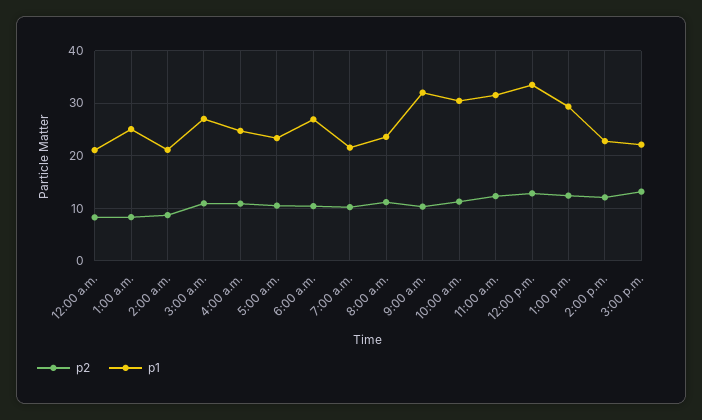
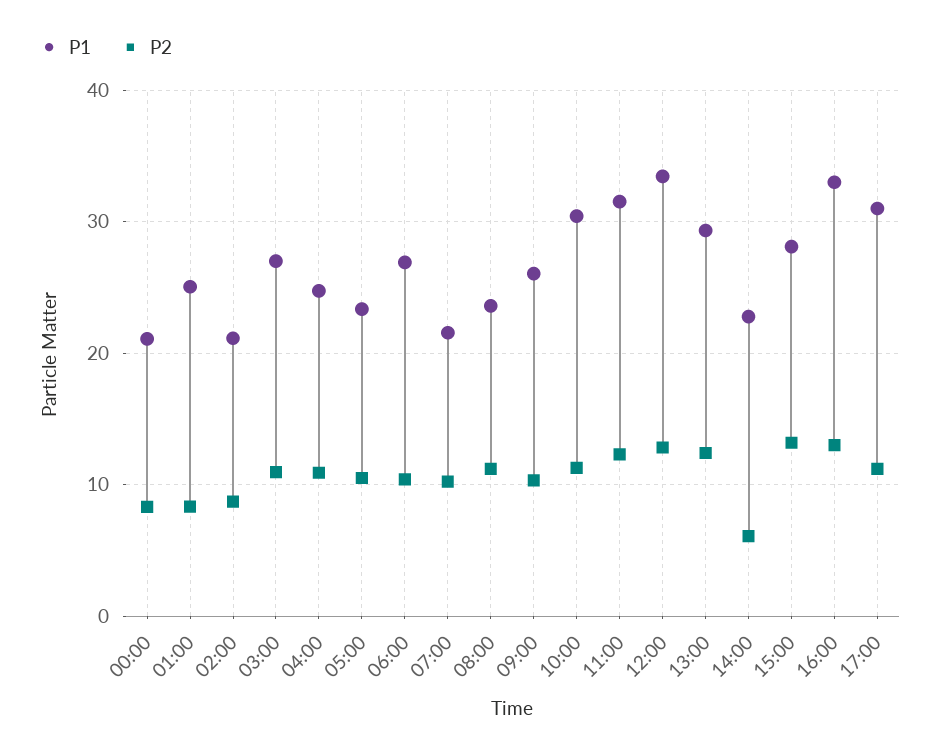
p1, 9:00 a.m.: 32 -> 26
p2, 2:00 p.m.: 12 -> 6
p1, 3:00 p.m.: 22 -> 28
p1, 16:00: none -> 33
p2, 16:00: none -> 13
p1, 17:00: none -> 31
p2, 17:00: none -> 11

